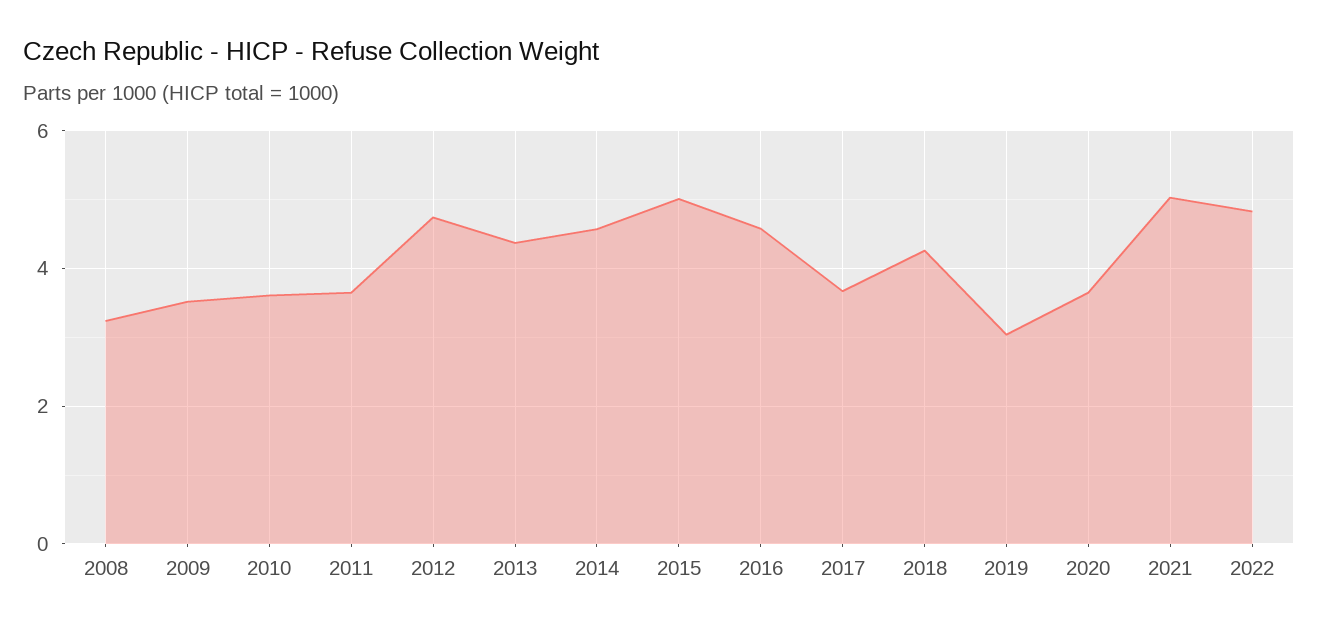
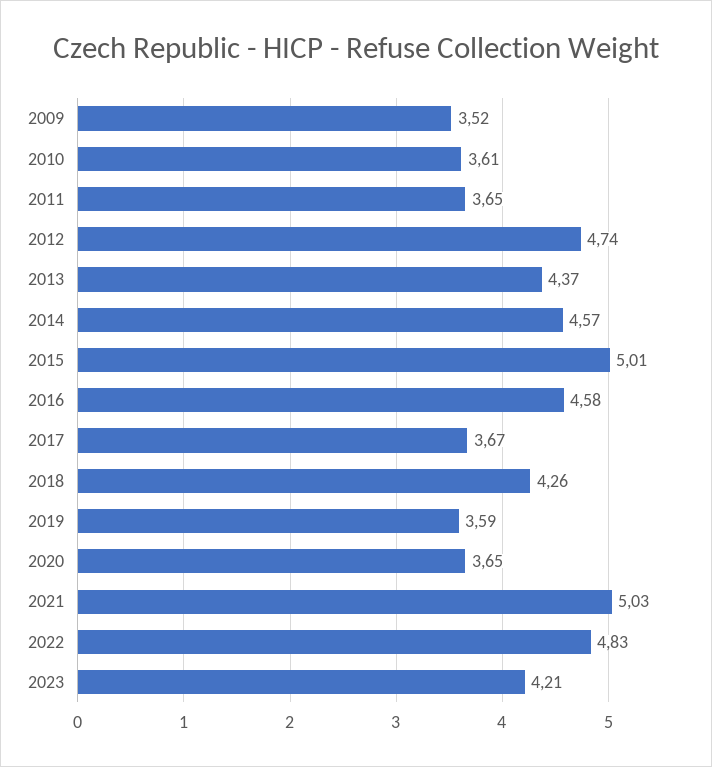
2008: 3.2 -> none
2019: 3 -> 3.59
2023: none -> 4.21

